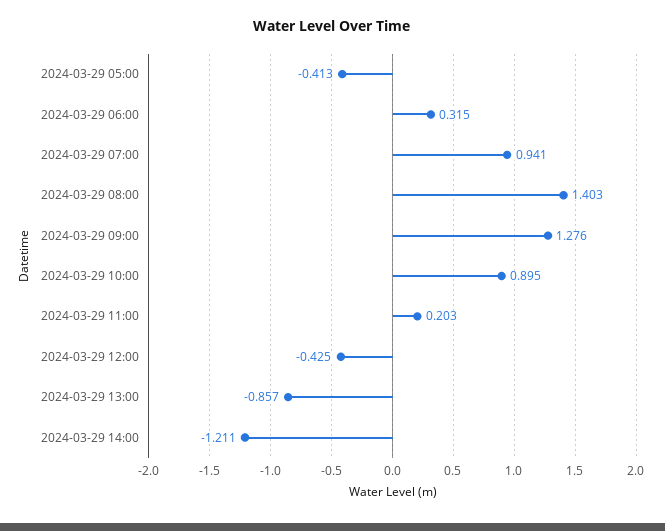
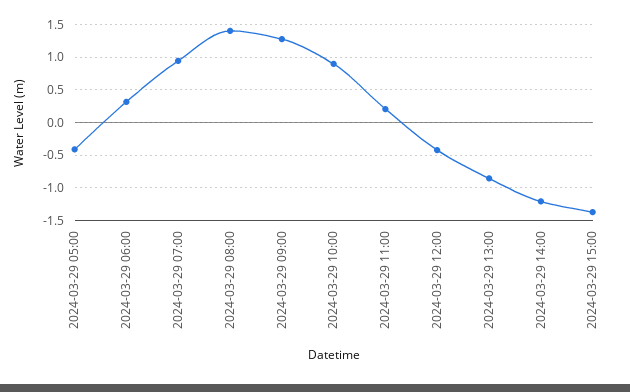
2024-03-29 15:00: none -> -1.4

